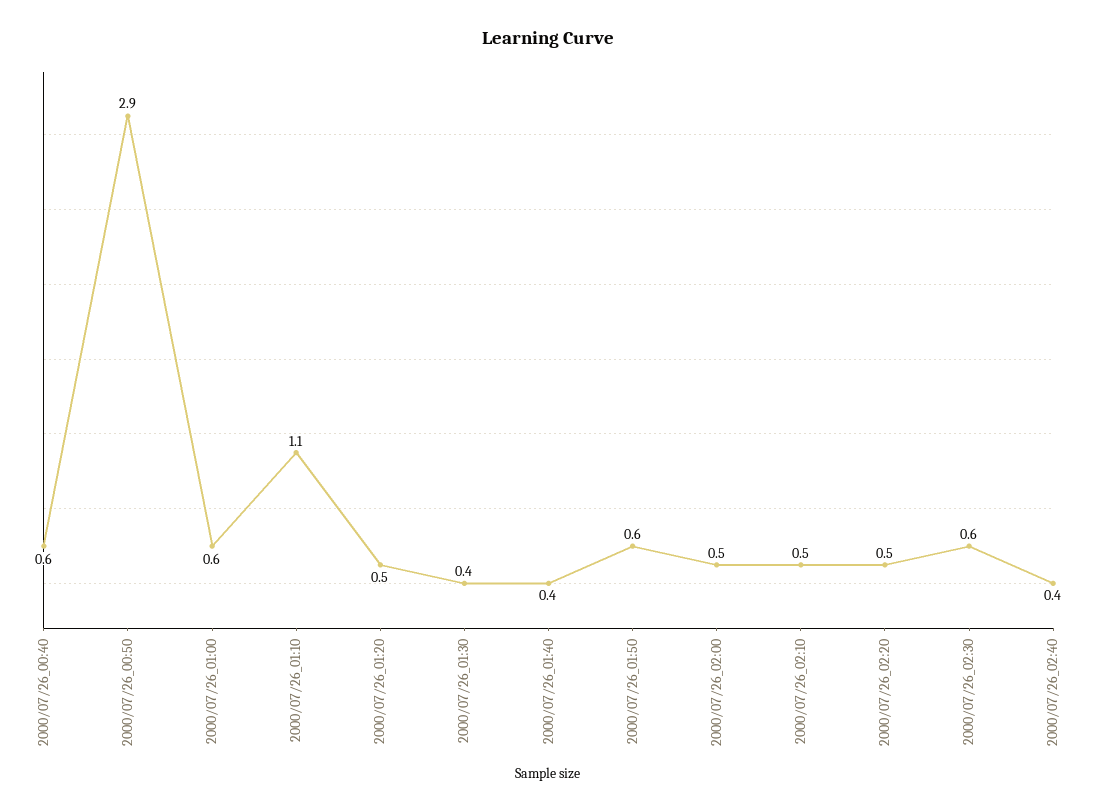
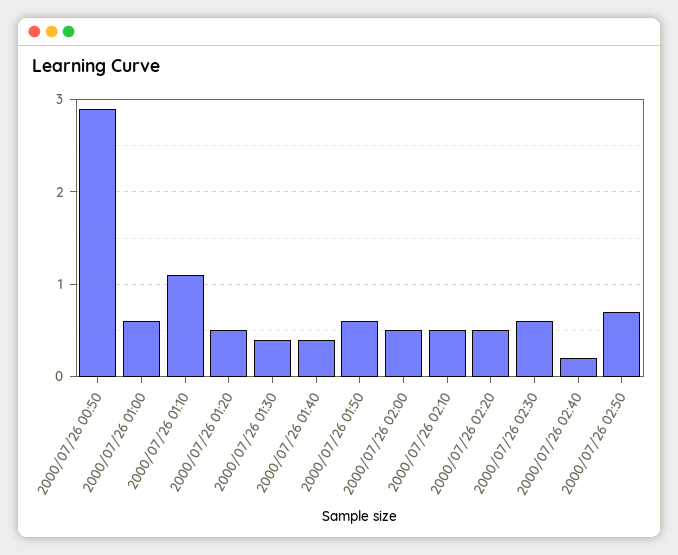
2000/07/26_00:40: 0.6 -> none
2000/07/26_02:40: 0.4 -> 0.2
2000/07/26 02:50: none -> 0.7

